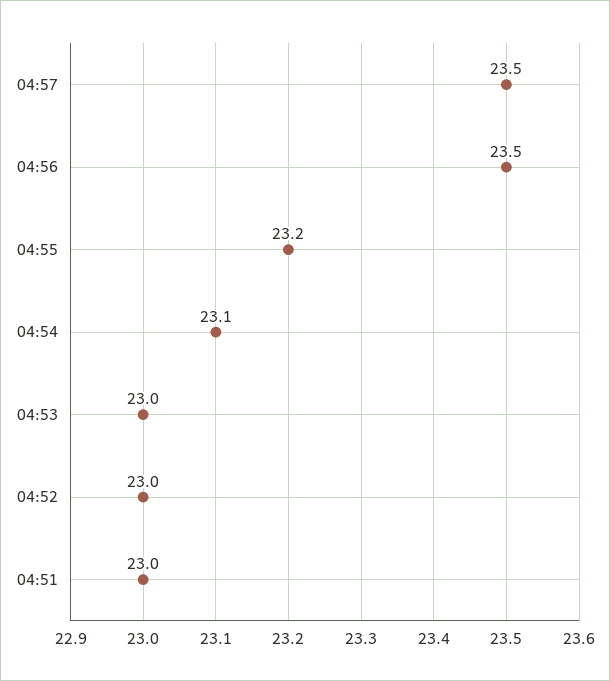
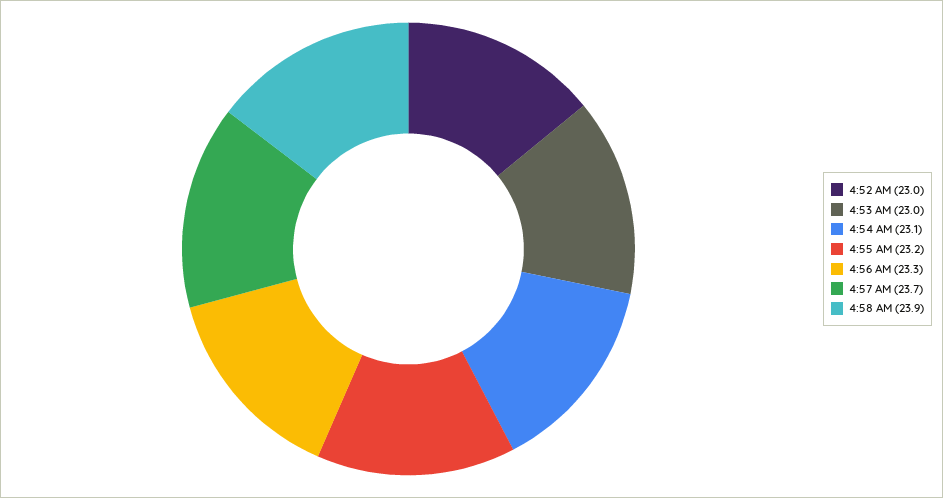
04:57: 23.5 -> 23.7
04:56: 23.5 -> 23.3
04:51: 23 -> none
4:58 AM: none -> 23.9

